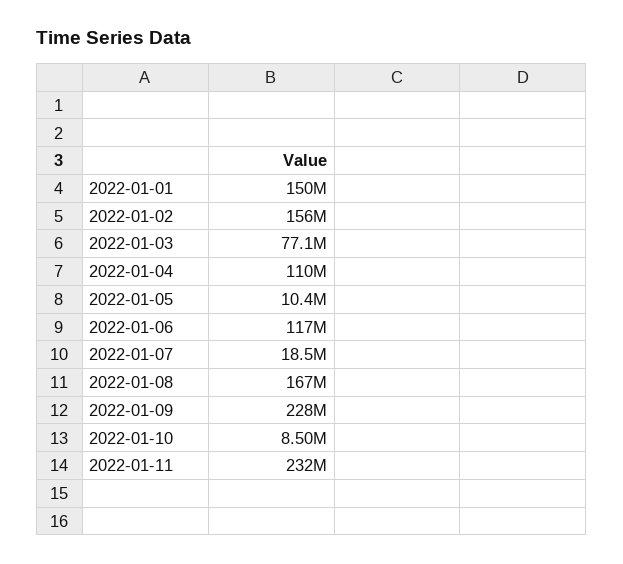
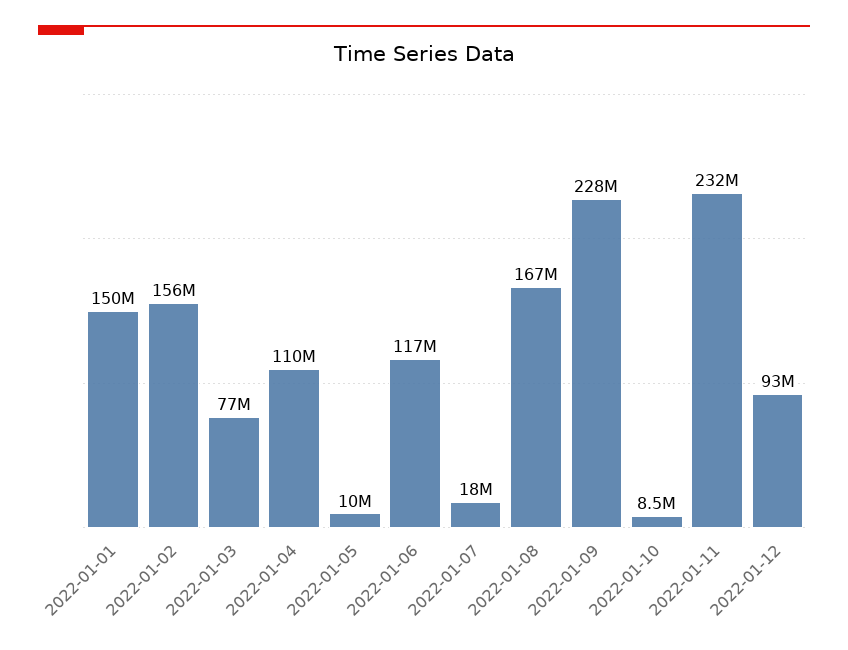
2022-01-12: none -> 93000000

